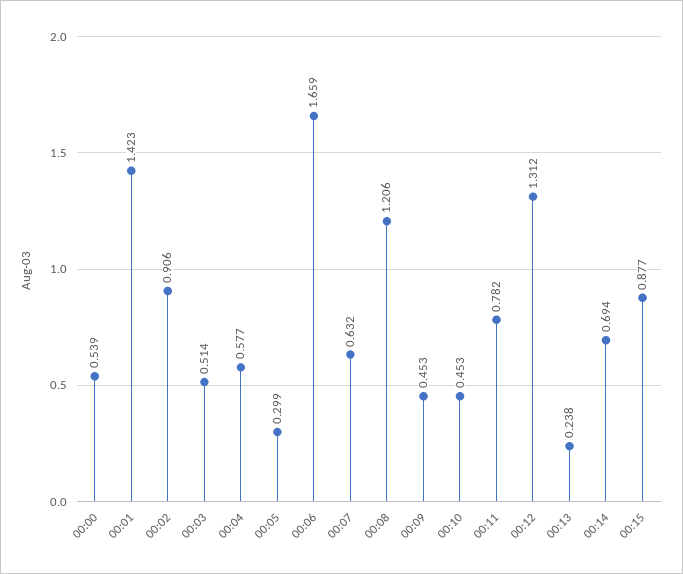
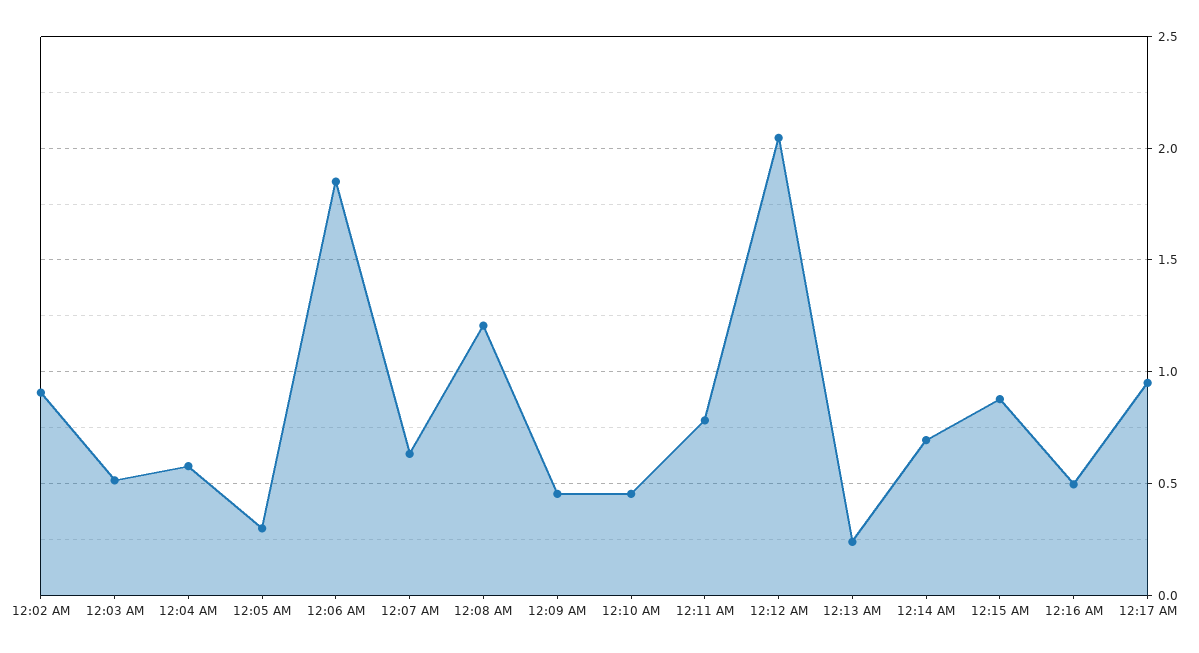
00:00: 0.539 -> none
00:01: 1.423 -> none
00:06: 1.659 -> 1.85
00:12: 1.312 -> 2.05
12:16 AM: none -> 0.5
12:17 AM: none -> 0.95

